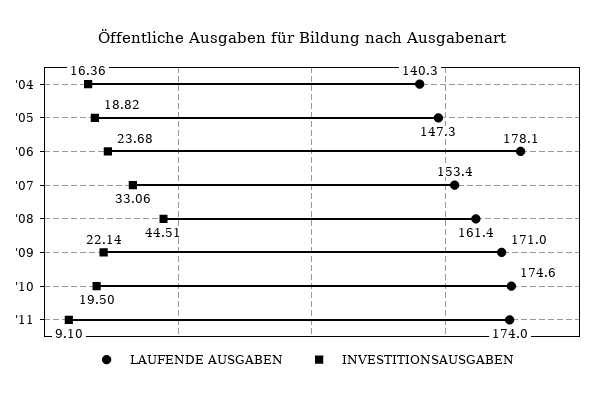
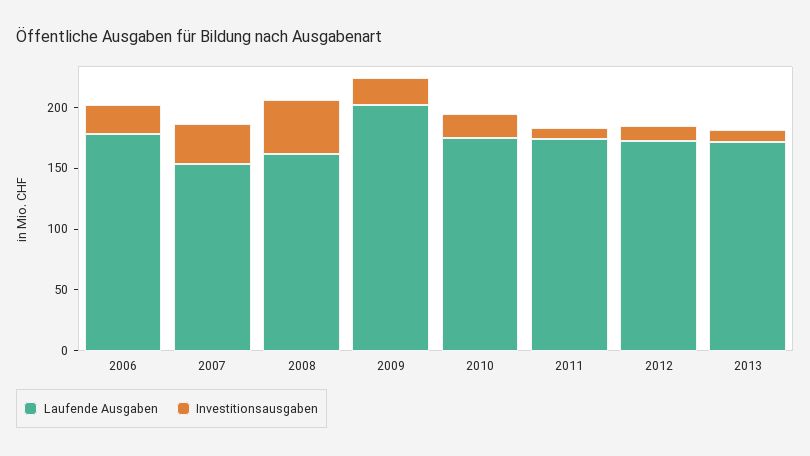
LAUFENDE AUSGABEN, '04: 140.3 -> none
INVESTITIONSAUSGABEN, '04: 16.36 -> none
LAUFENDE AUSGABEN, '05: 147.3 -> none
INVESTITIONSAUSGABEN, '05: 18.82 -> none
LAUFENDE AUSGABEN, '09: 171 -> 200
LAUFENDE AUSGABEN, 2012: none -> 170
INVESTITIONSAUSGABEN, 2012: none -> 10
LAUFENDE AUSGABEN, 2013: none -> 170
INVESTITIONSAUSGABEN, 2013: none -> 10

